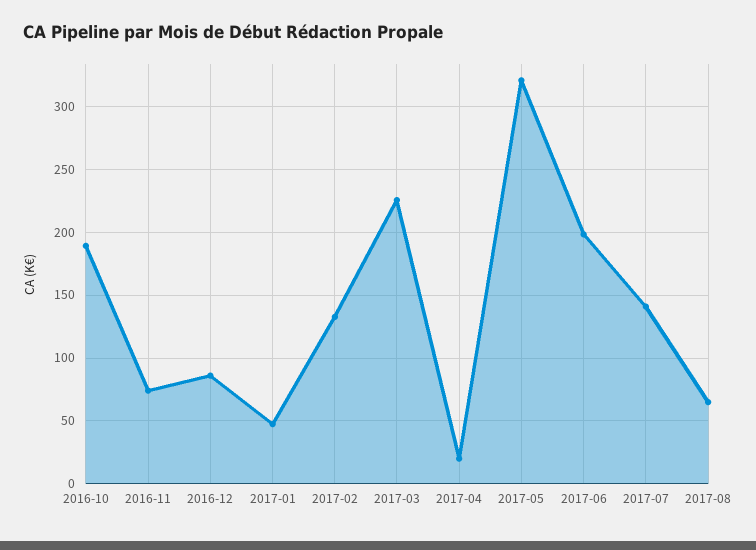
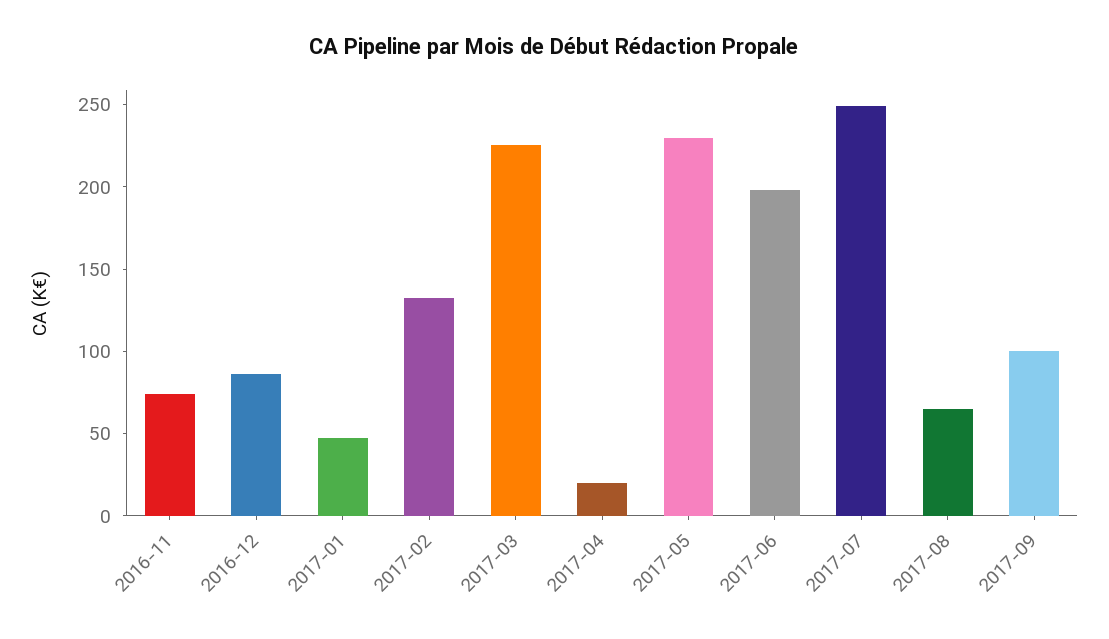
2016-10: 190 -> none
2017-05: 320 -> 230
2017-07: 140 -> 250
2017-09: none -> 100

